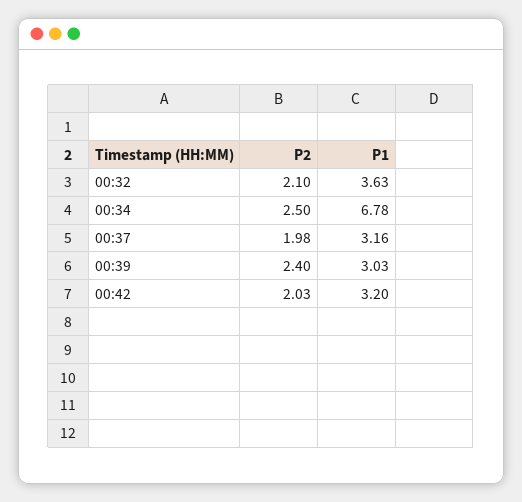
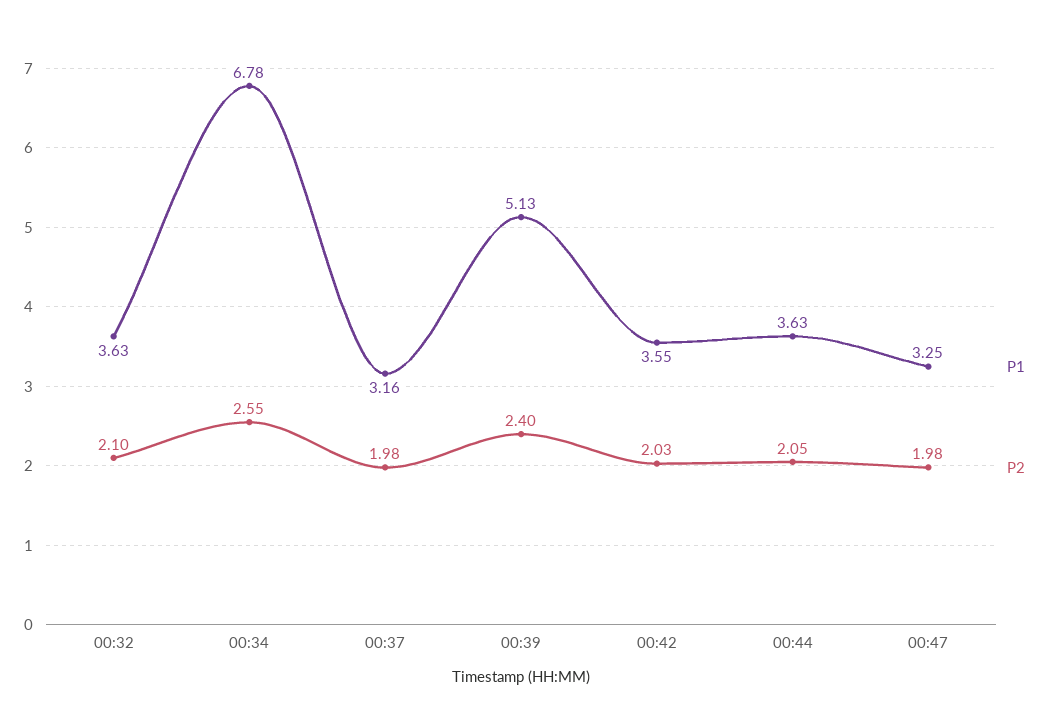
P2, 00:34: 2.5 -> 2.55
P1, 00:39: 3.03 -> 5.13
P1, 00:42: 3.2 -> 3.55
P1, 00:44: none -> 3.63
P2, 00:44: none -> 2.05
P1, 00:47: none -> 3.25
P2, 00:47: none -> 1.98

